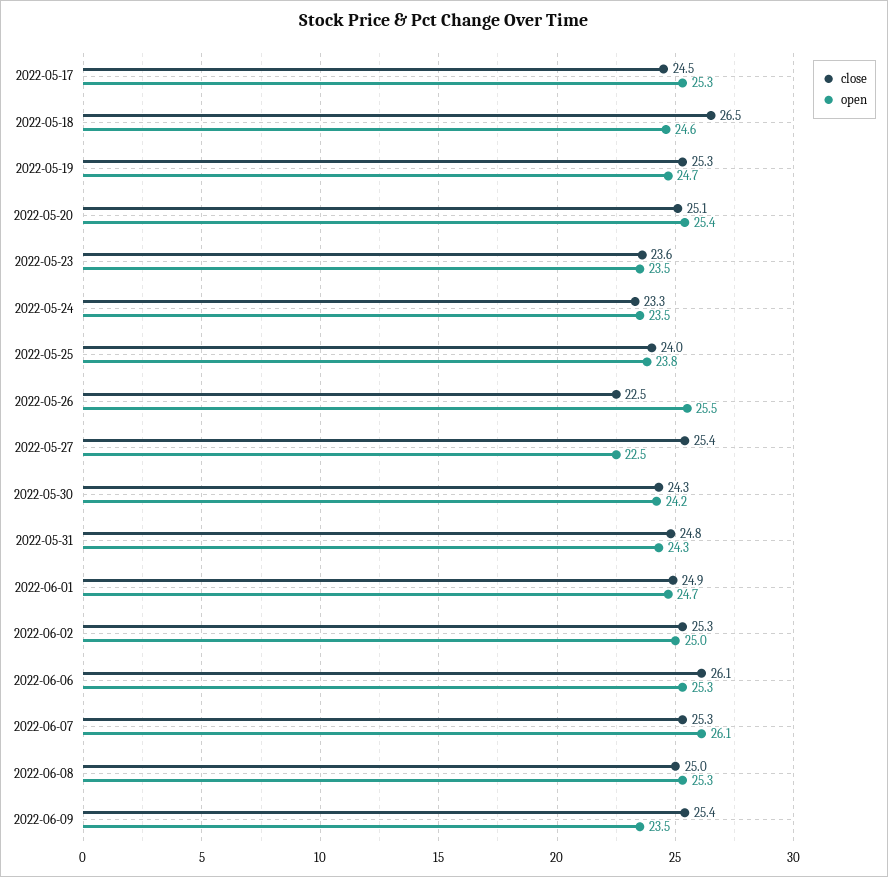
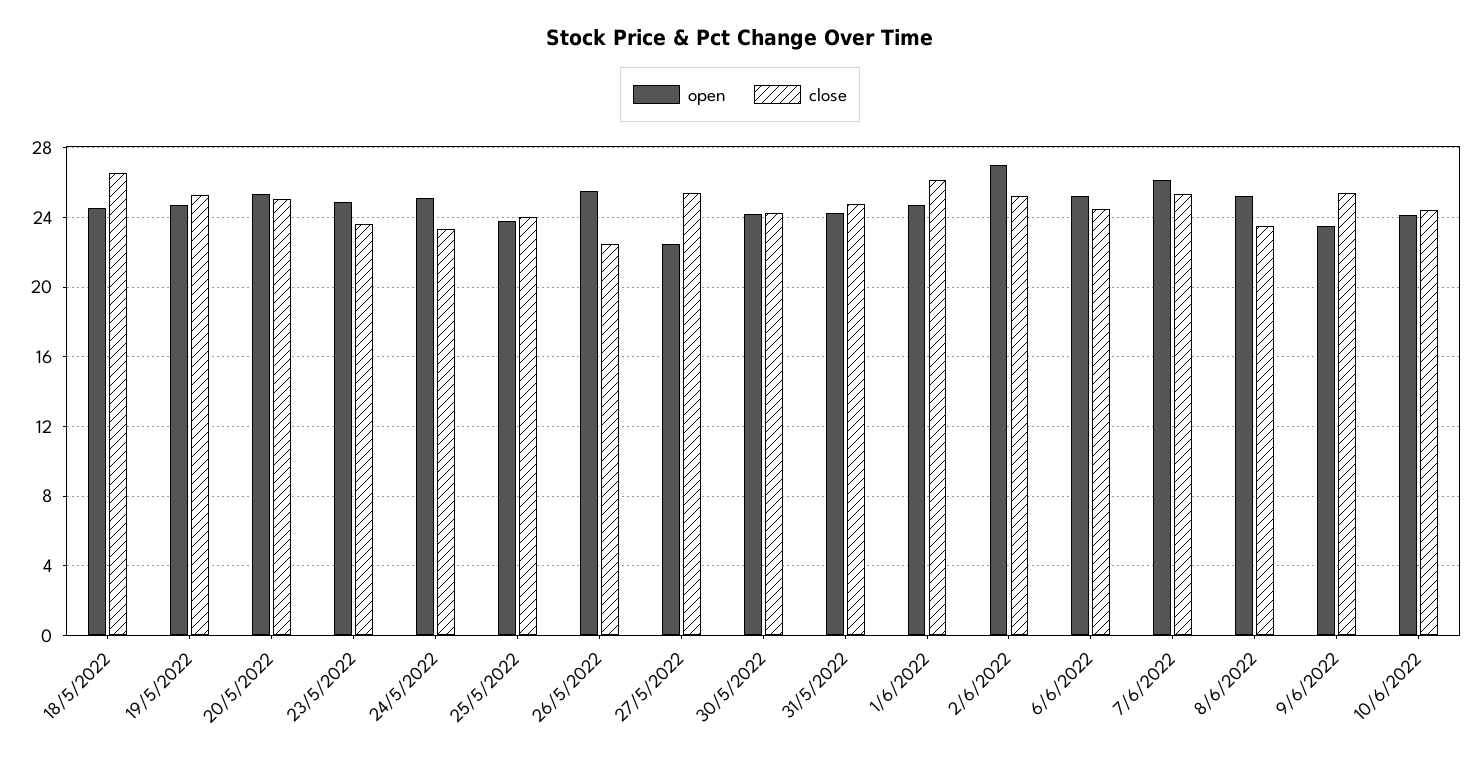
close, 2022-05-17: 24.5 -> none
open, 2022-05-17: 25.3 -> none
open, 2022-05-23: 23.5 -> 25
open, 2022-05-24: 23.5 -> 25
close, 2022-06-01: 24.9 -> 26
open, 2022-06-02: 25 -> 27
close, 2022-06-06: 26.1 -> 24.5
close, 2022-06-08: 25 -> 23.5
open, 10/6/2022: none -> 24
close, 10/6/2022: none -> 24.5

